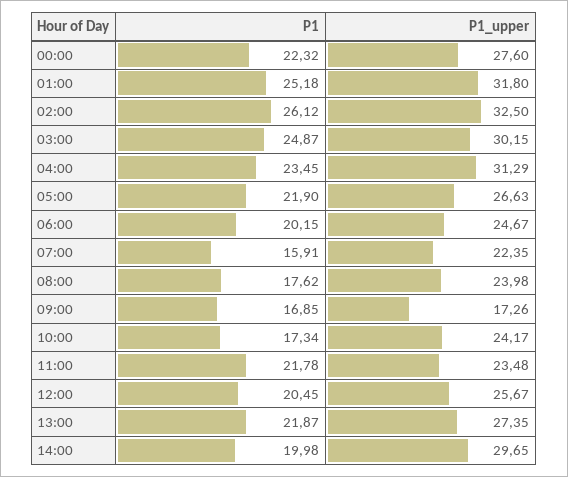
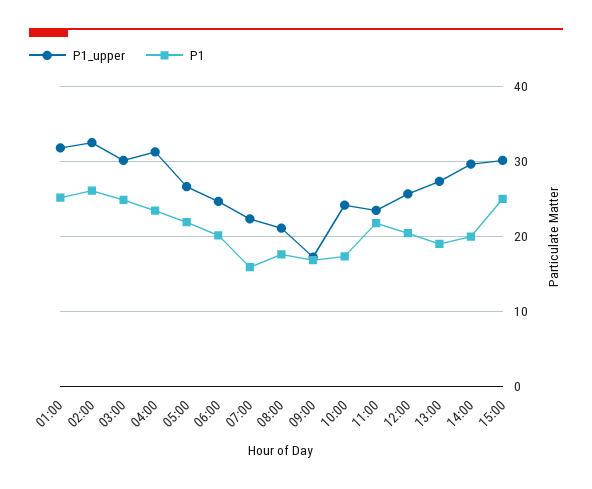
P1, 00:00: 22.32 -> none
P1_upper, 00:00: 27.6 -> none
P1_upper, 08:00: 23.98 -> 21
P1, 13:00: 21.87 -> 19
P1_upper, 15:00: none -> 30
P1, 15:00: none -> 25

